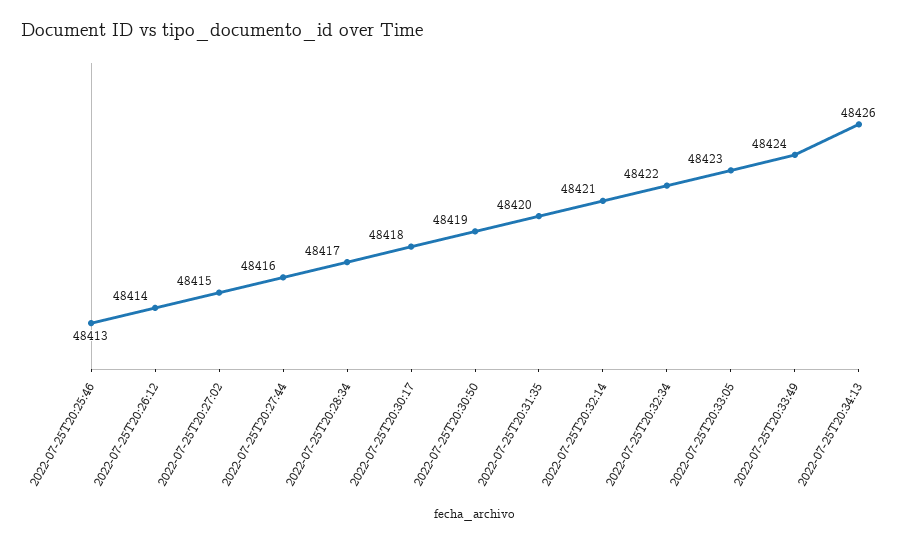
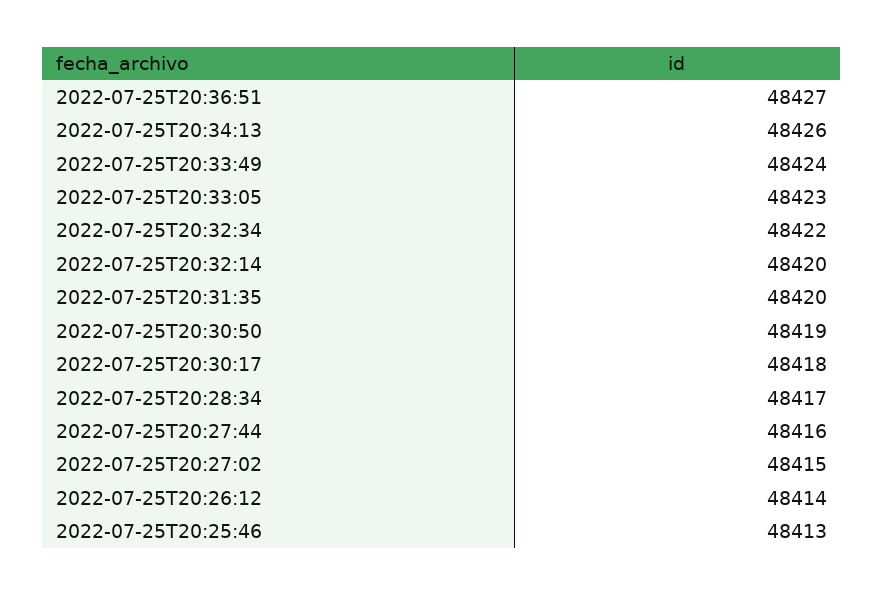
2022-07-25T20:32:14: 48421 -> 48420
2022-07-25T20:36:51: none -> 48427

